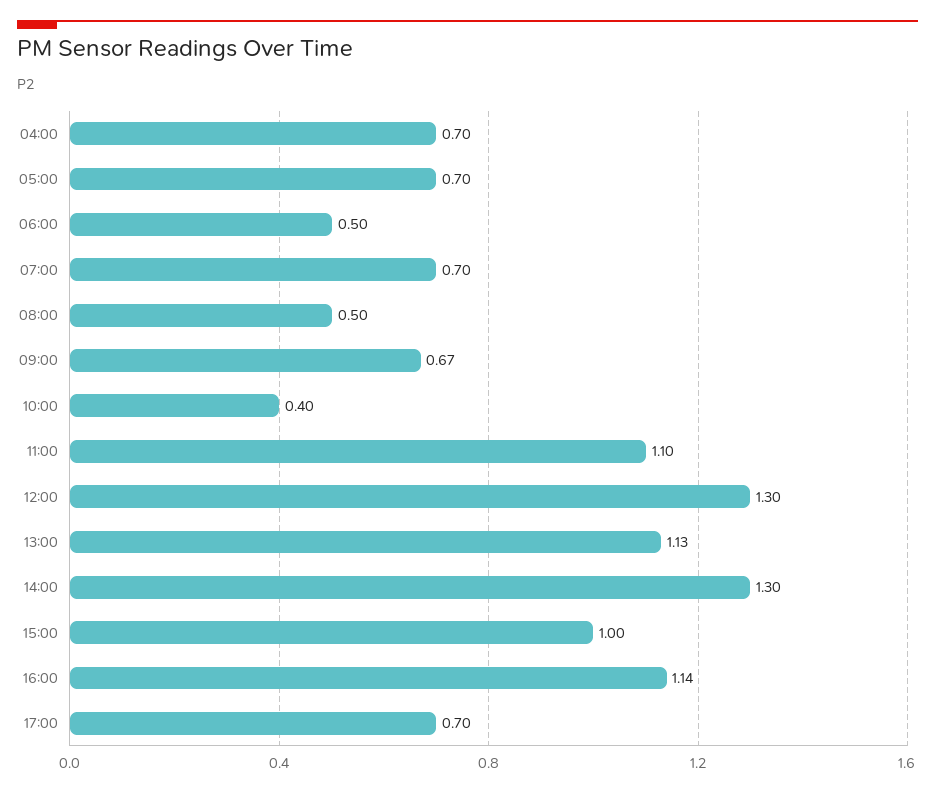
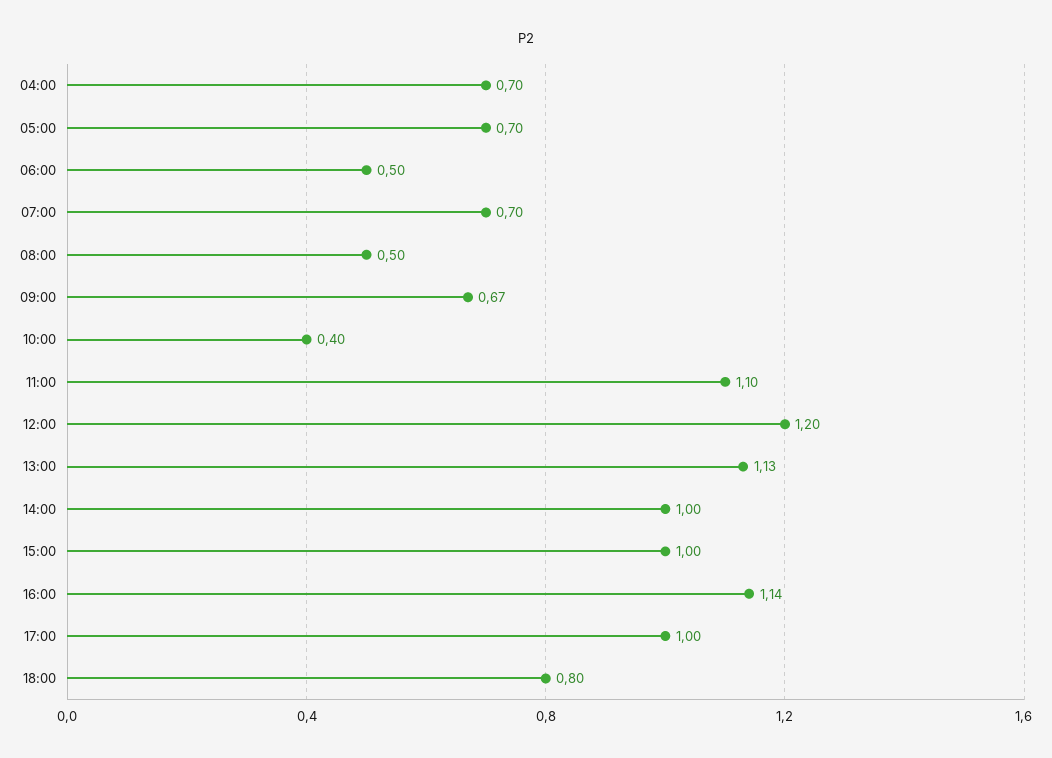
12:00: 1.3 -> 1.2
14:00: 1.3 -> 1
17:00: 0.7 -> 1
18:00: none -> 0.8

